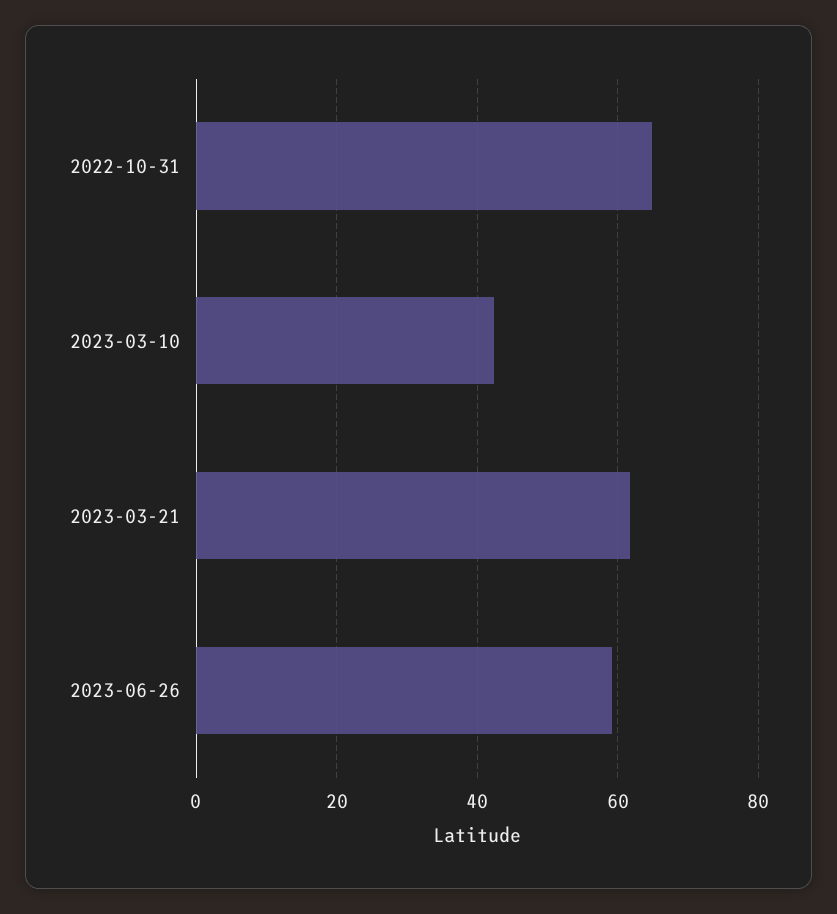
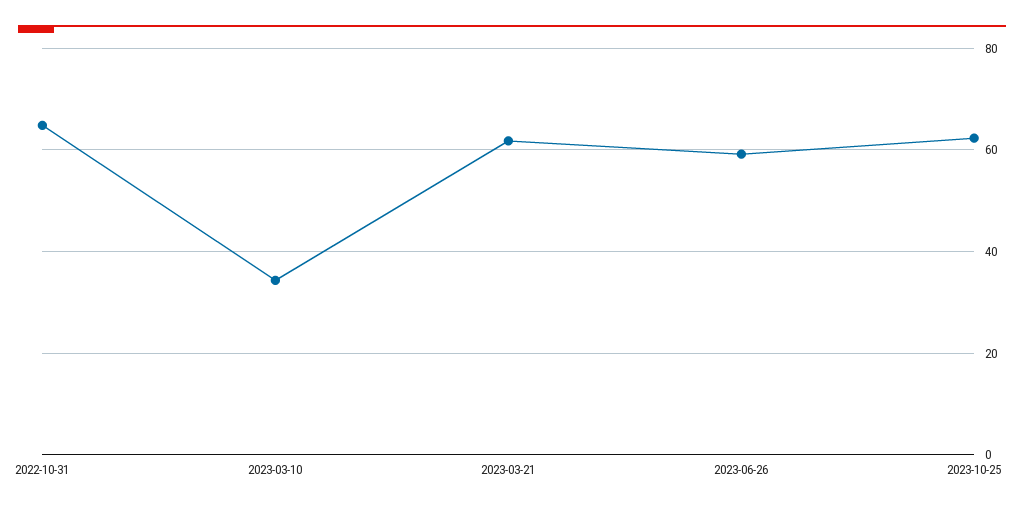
2023-03-10: 42 -> 34
2023-10-25: none -> 62

